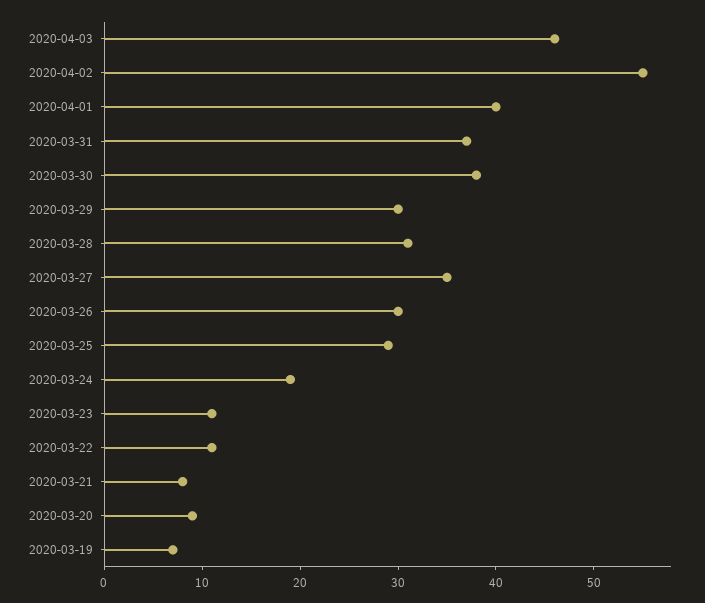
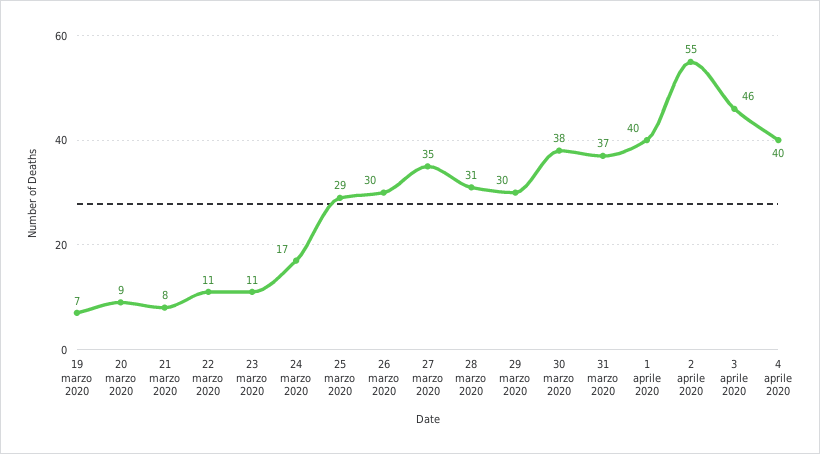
2020-03-24: 19 -> 17
4 aprile 2020: none -> 40

